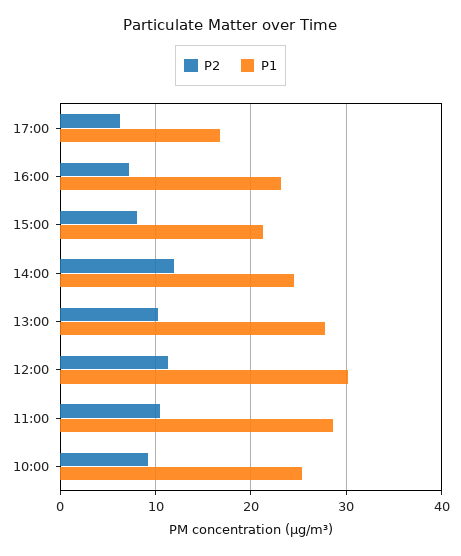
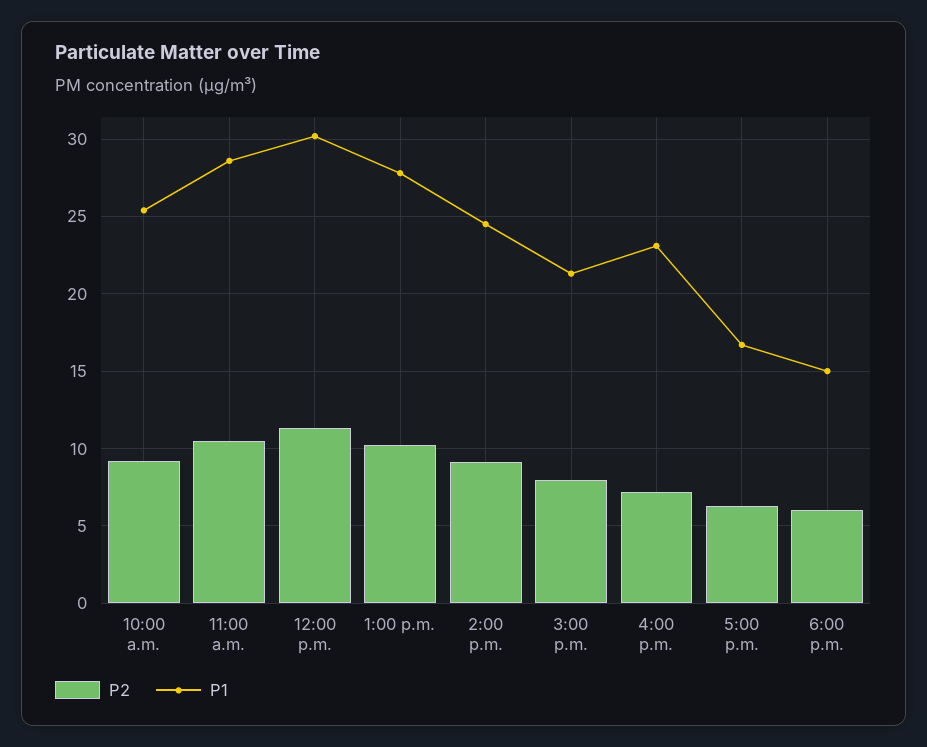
P2, 14:00: 12 -> 9
P2, 6:00 p.m.: none -> 6
P1, 6:00 p.m.: none -> 15

